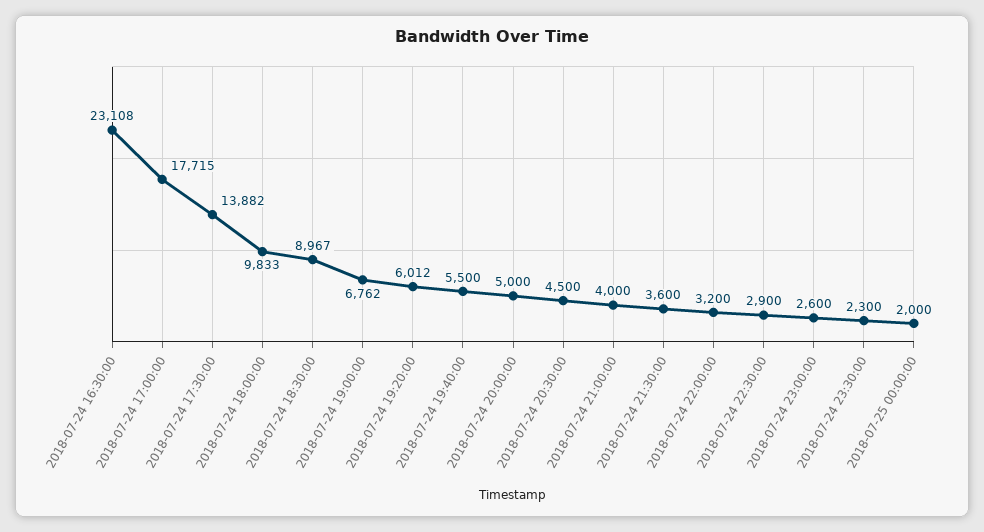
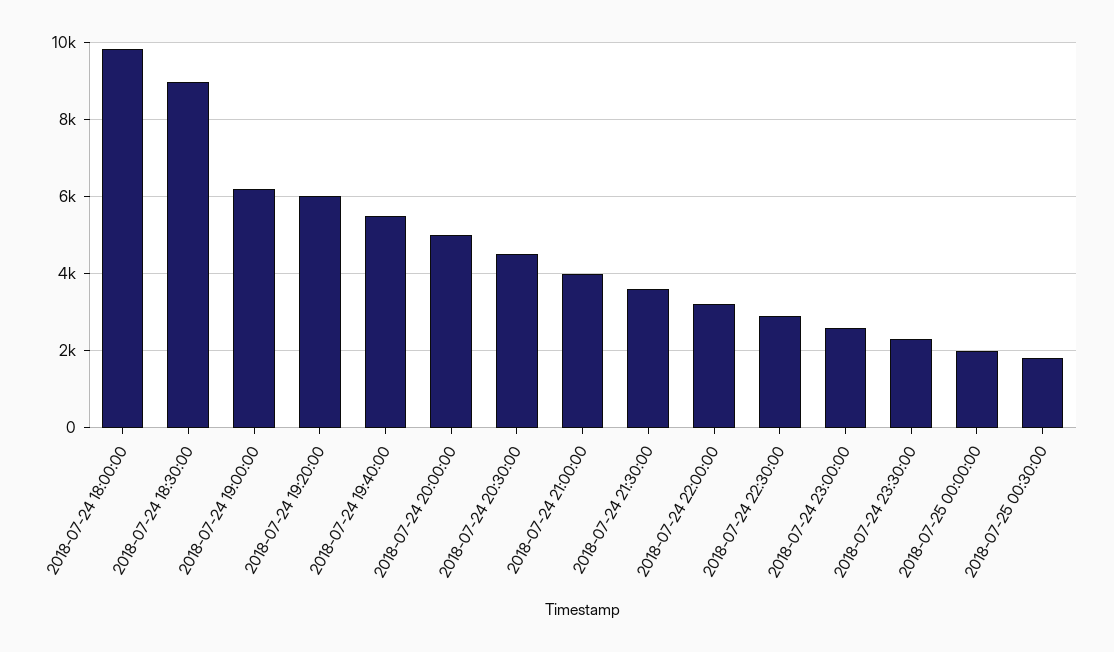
2018-07-24 16:30:00: 23108 -> none
2018-07-24 17:00:00: 17715 -> none
2018-07-24 17:30:00: 13882 -> none
2018-07-24 19:00:00: 6762 -> 6200
2018-07-25 00:30:00: none -> 1800

